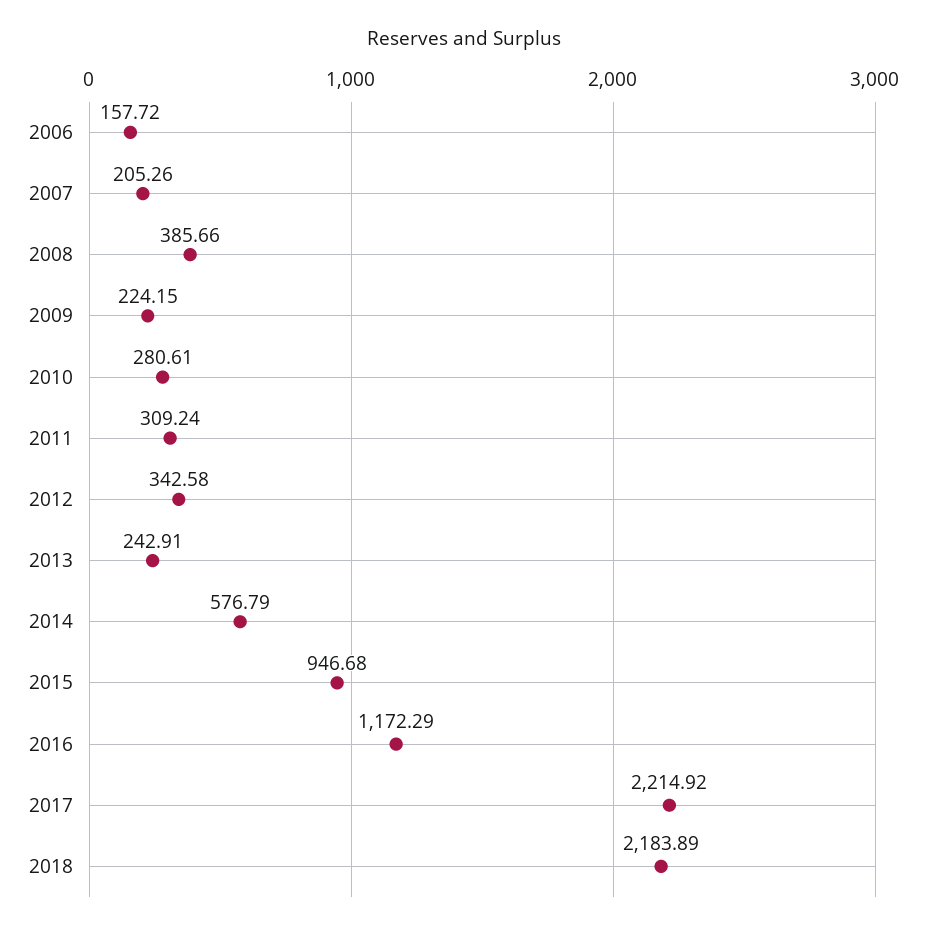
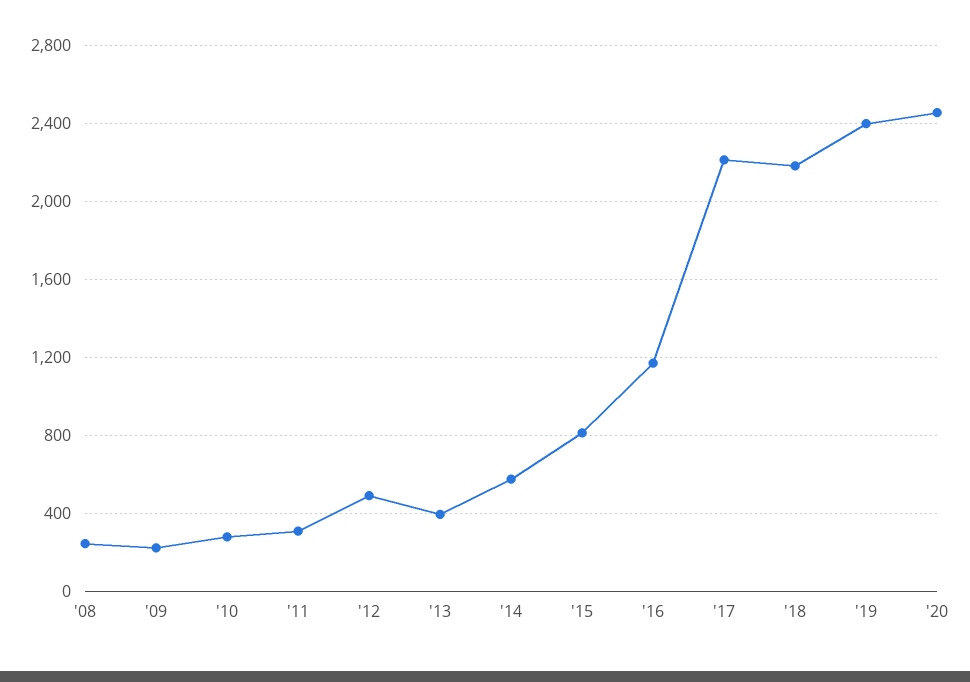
2006: 157.72 -> none
2007: 205.26 -> none
2008: 385.66 -> 250
2012: 342.58 -> 500
2013: 242.91 -> 400
2015: 946.68 -> 800
'19: none -> 2400
'20: none -> 2450

